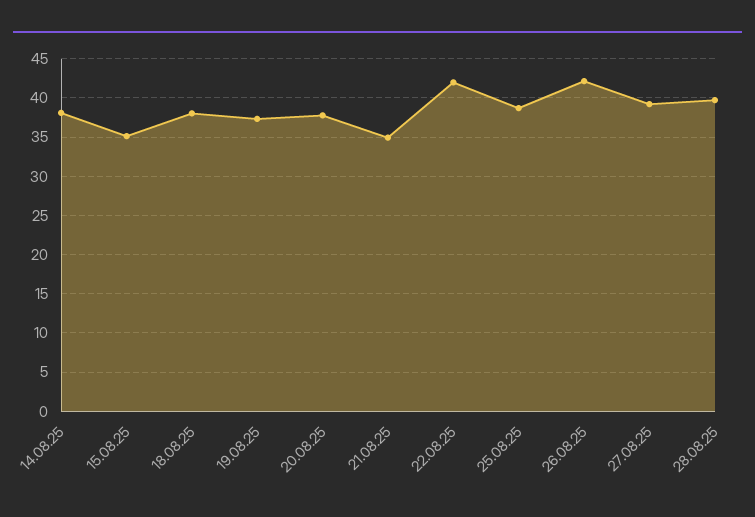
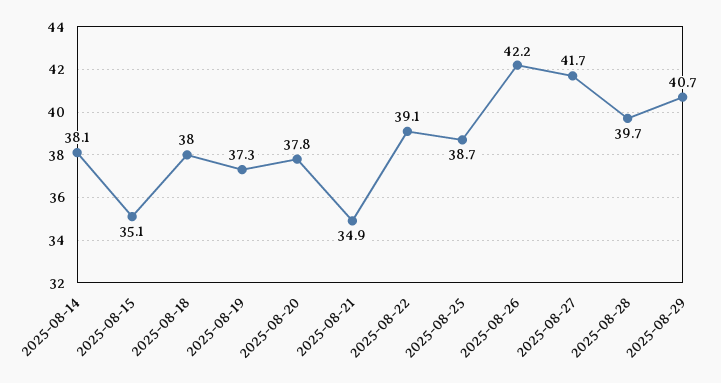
22.08.25: 42 -> 39.1
27.08.25: 39 -> 41.7
2025-08-29: none -> 40.7

